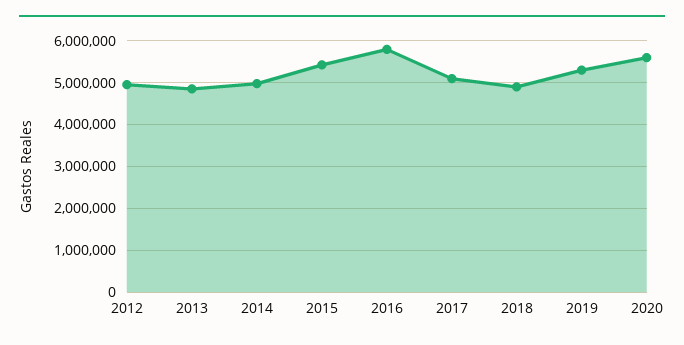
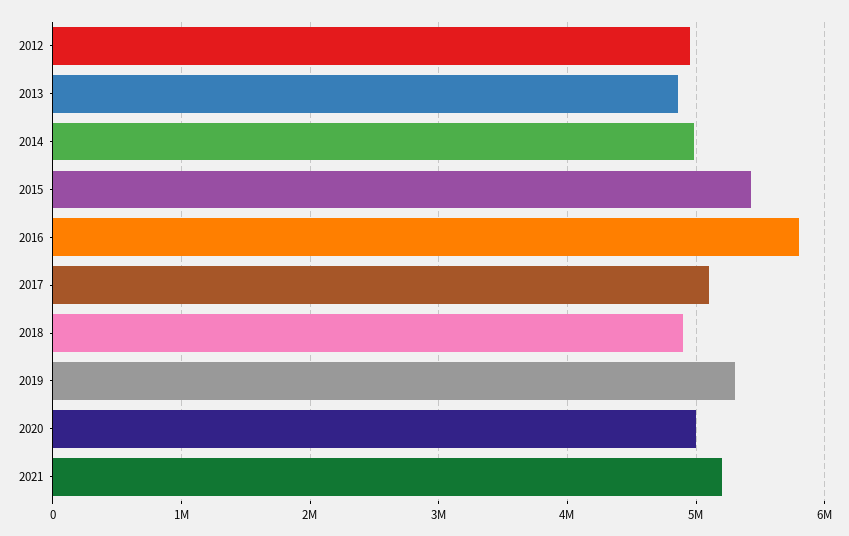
2020: 5600000 -> 5000000
2021: none -> 5200000

